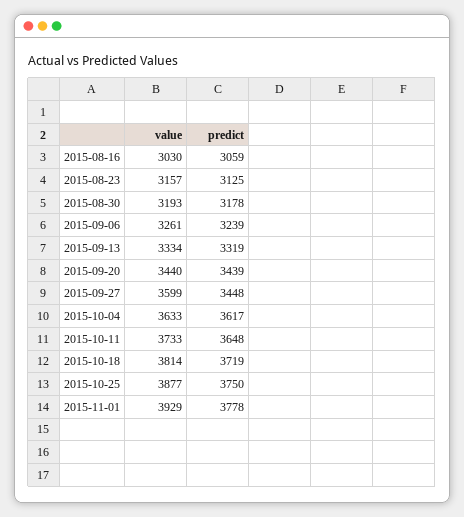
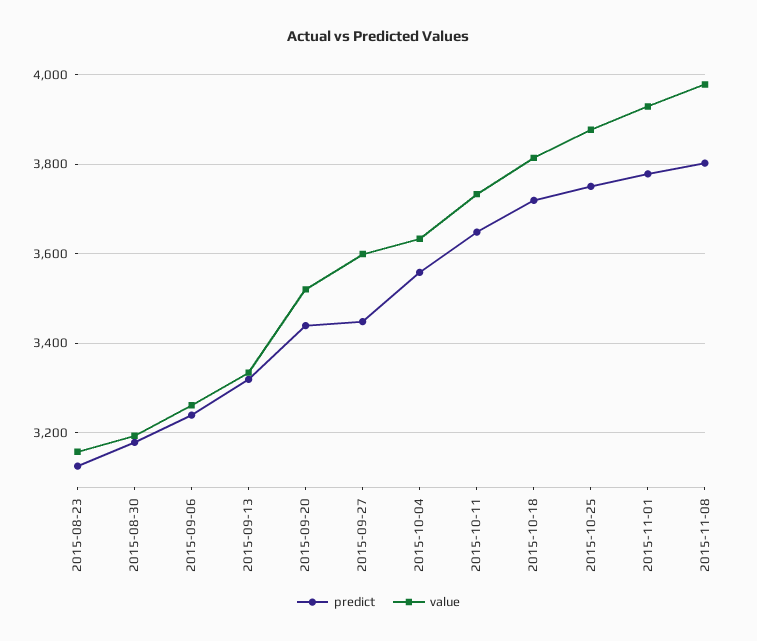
value, 2015-08-16: 3030 -> none
predict, 2015-08-16: 3059 -> none
value, 2015-09-20: 3440 -> 3520
predict, 2015-10-04: 3617 -> 3560
predict, 2015-11-08: none -> 3800
value, 2015-11-08: none -> 3980

